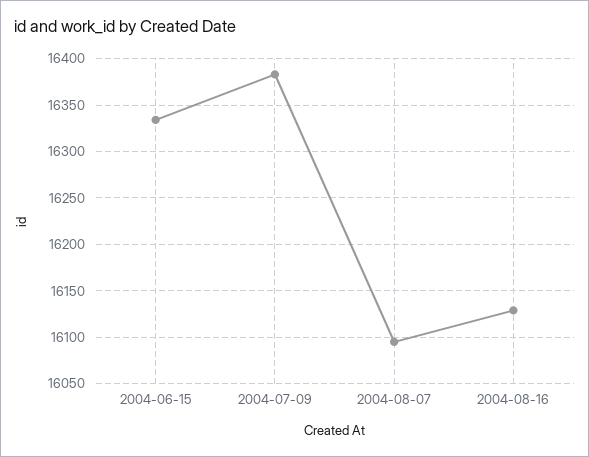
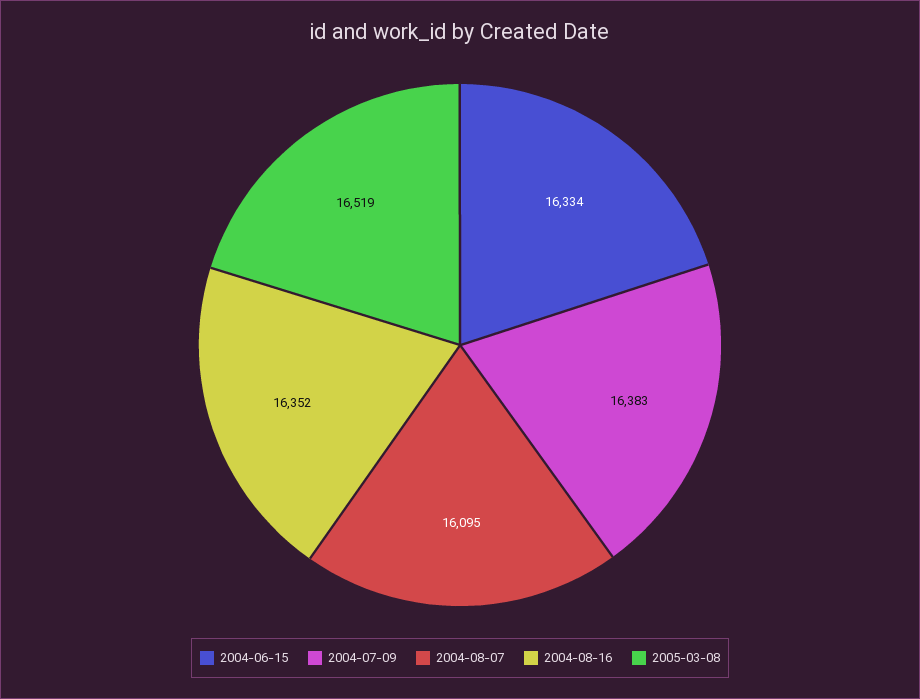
2004-08-16: 16130 -> 16352
2005-03-08: none -> 16519

